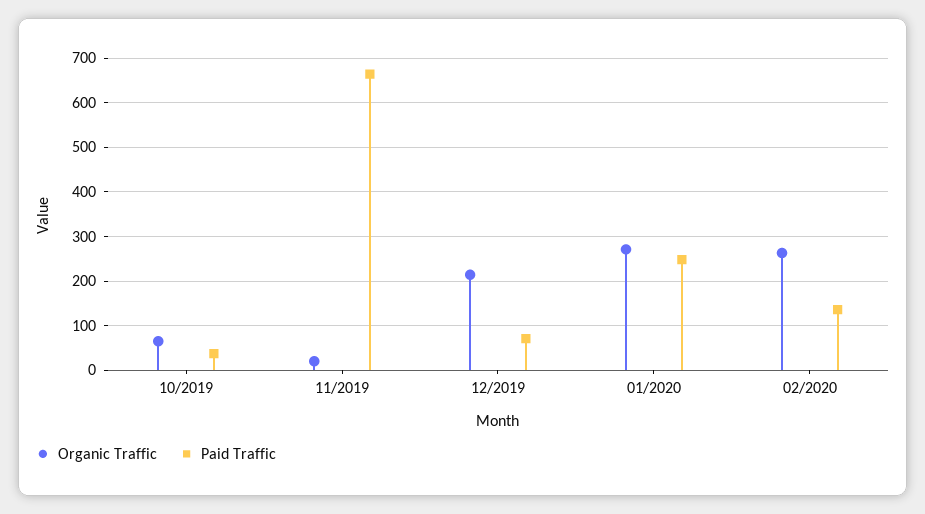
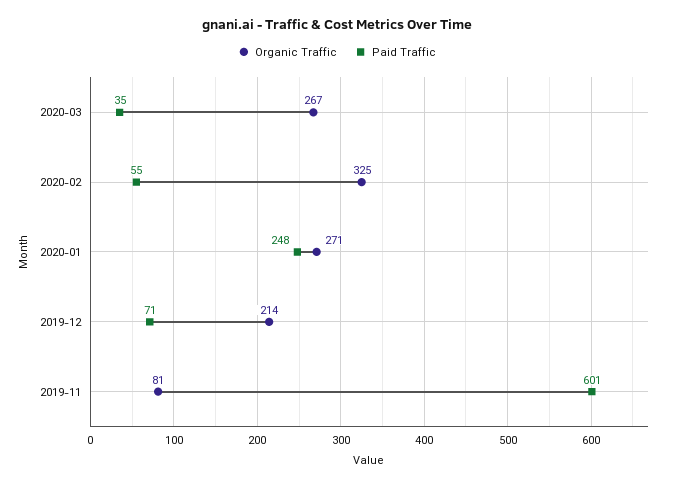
Organic Traffic, 10/2019: 60 -> none
Paid Traffic, 10/2019: 40 -> none
Organic Traffic, 11/2019: 20 -> 81
Paid Traffic, 11/2019: 660 -> 601
Organic Traffic, 02/2020: 260 -> 325
Paid Traffic, 02/2020: 140 -> 55
Organic Traffic, 2020-03: none -> 267
Paid Traffic, 2020-03: none -> 35

